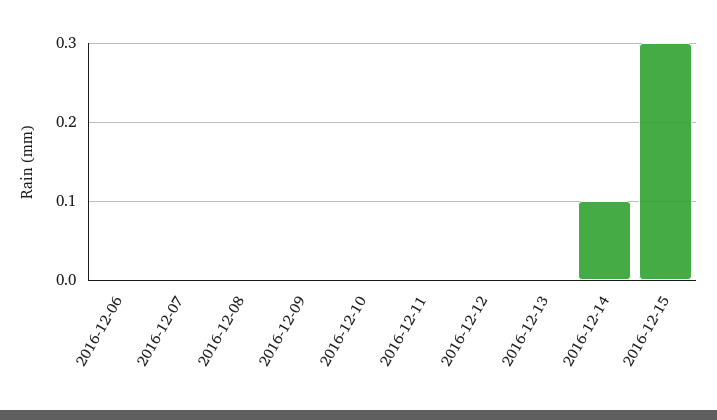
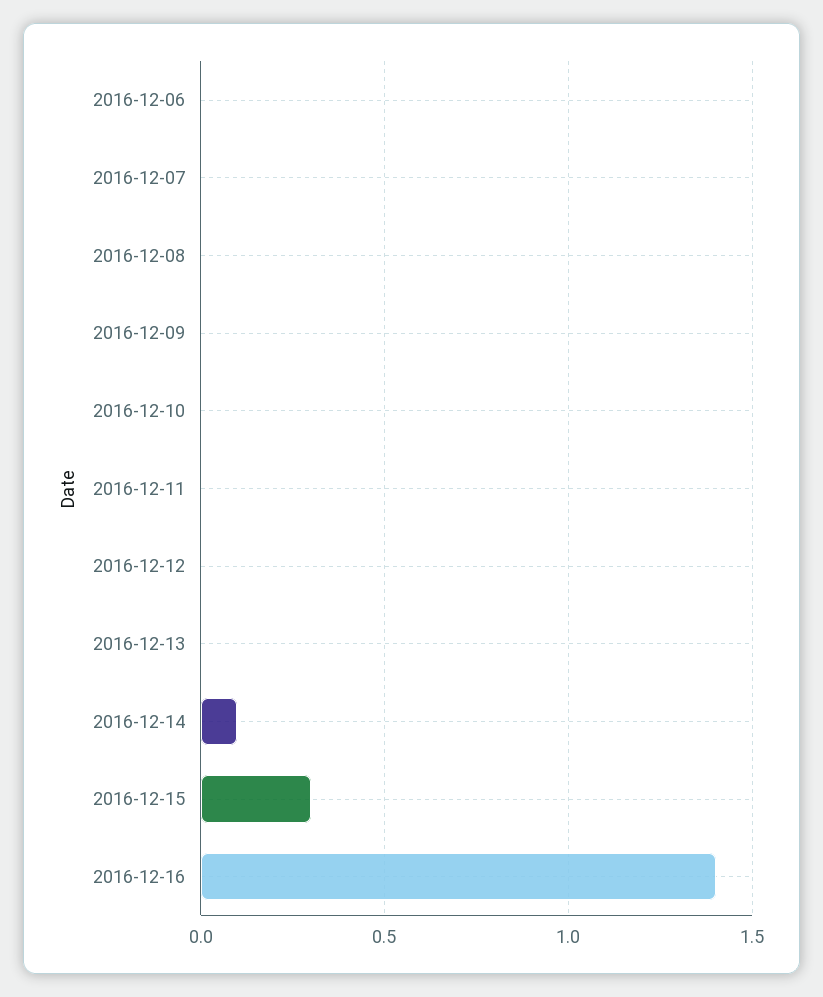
2016-12-16: none -> 1.4

